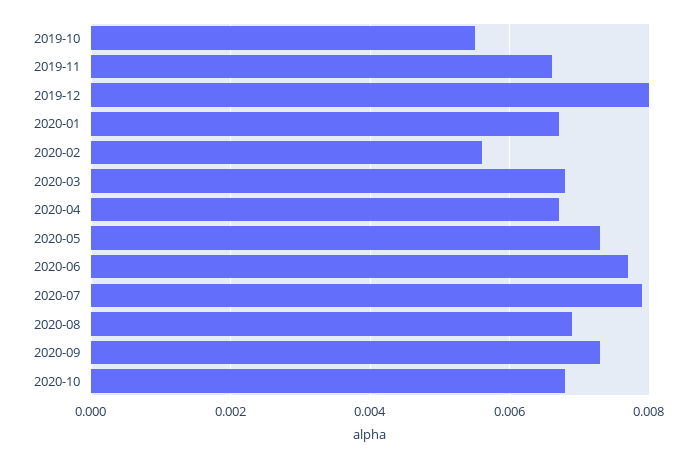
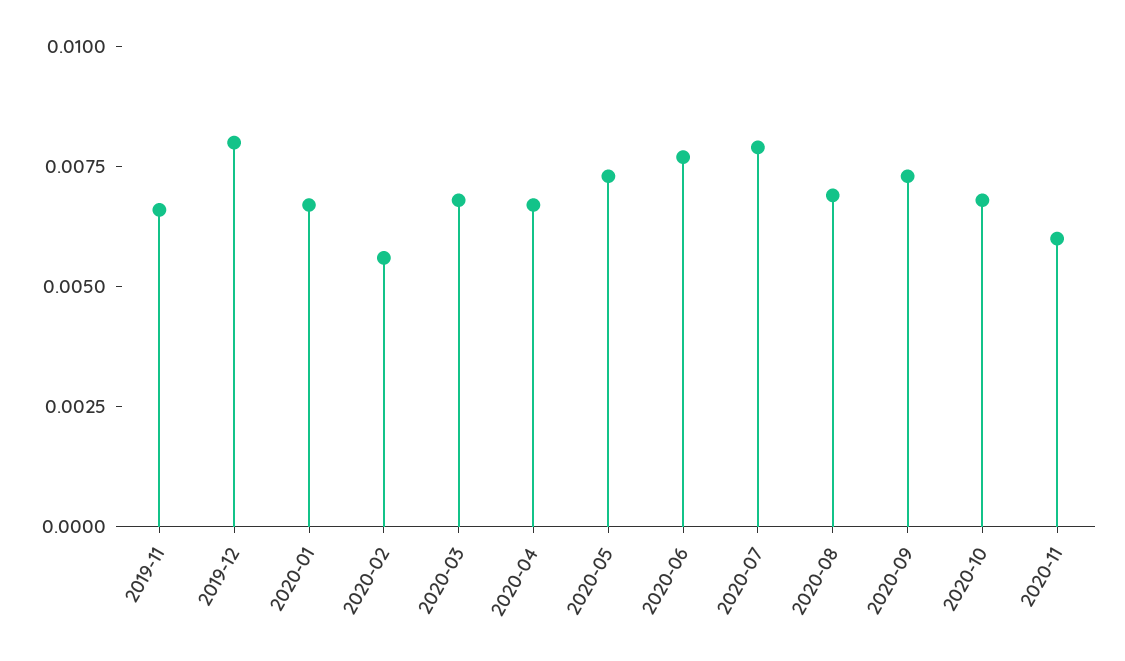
2019-10: 0.0055 -> none
2020-11: none -> 0.006

